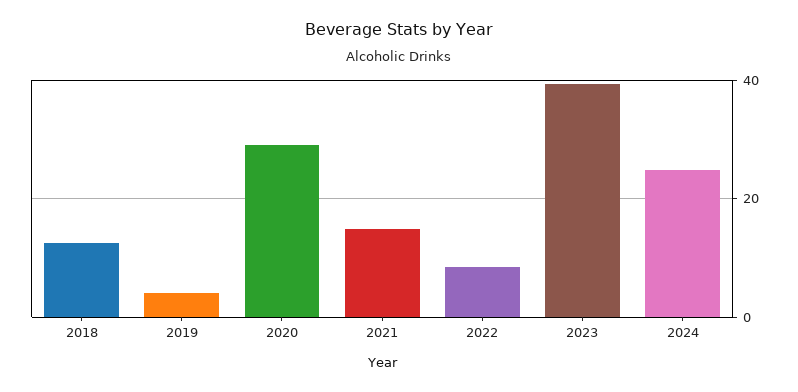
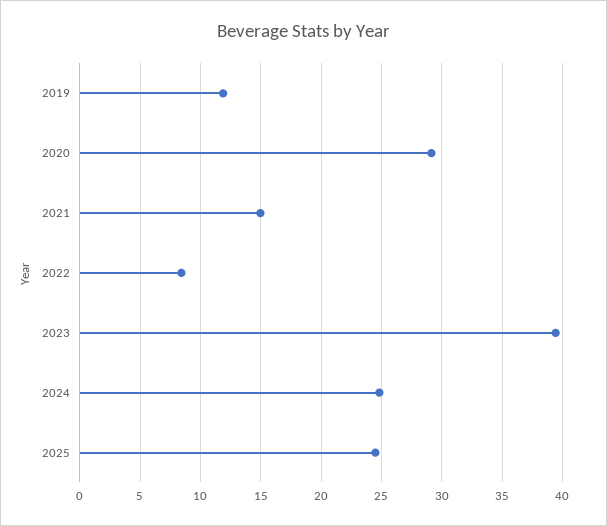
2018: 12 -> none
2019: 4 -> 12
2025: none -> 24.5

